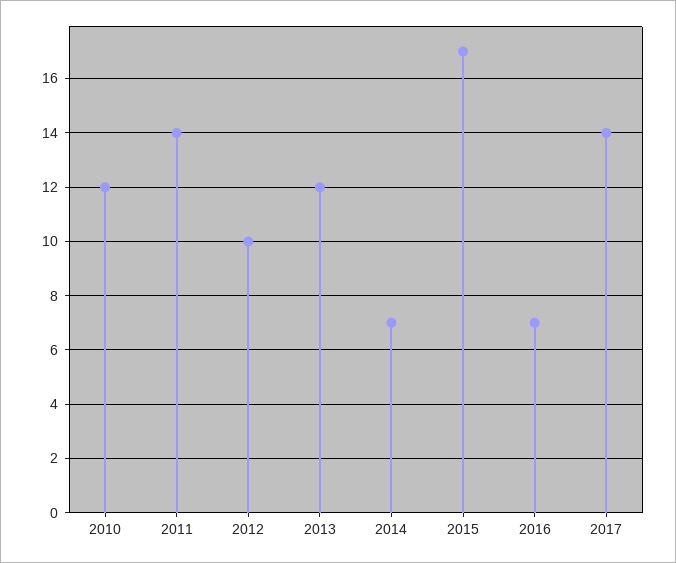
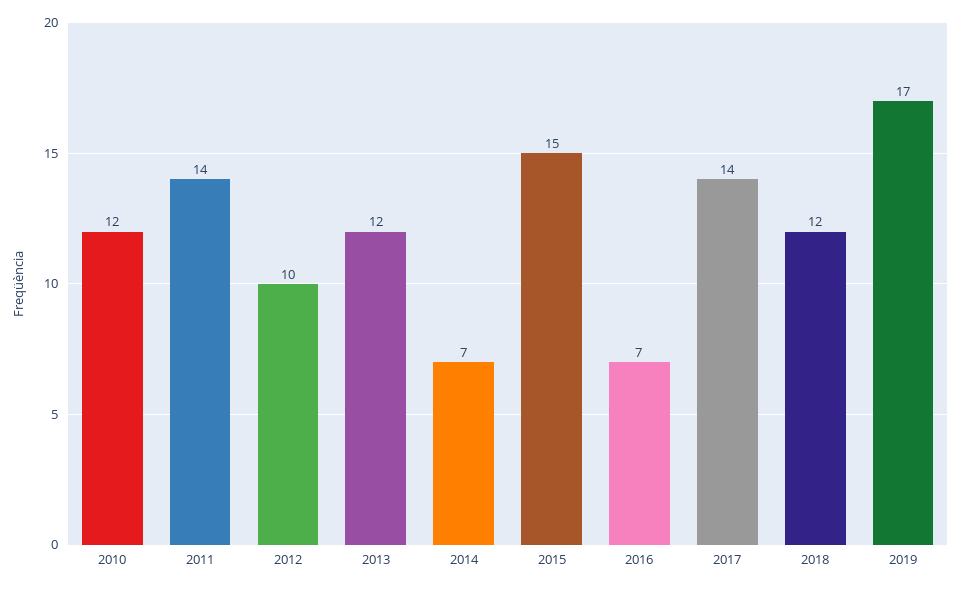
2015: 17 -> 15
2018: none -> 12
2019: none -> 17

